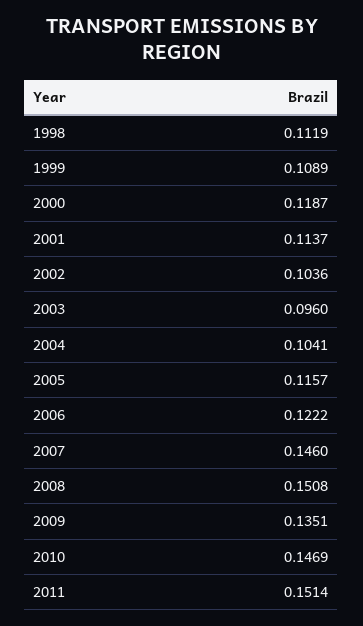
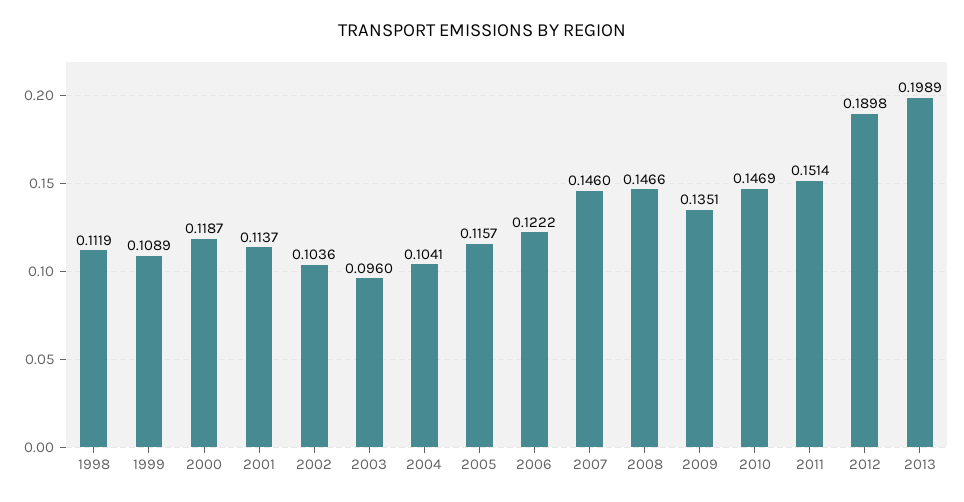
2008: 0.1508 -> 0.1466
2012: none -> 0.1898
2013: none -> 0.1989

